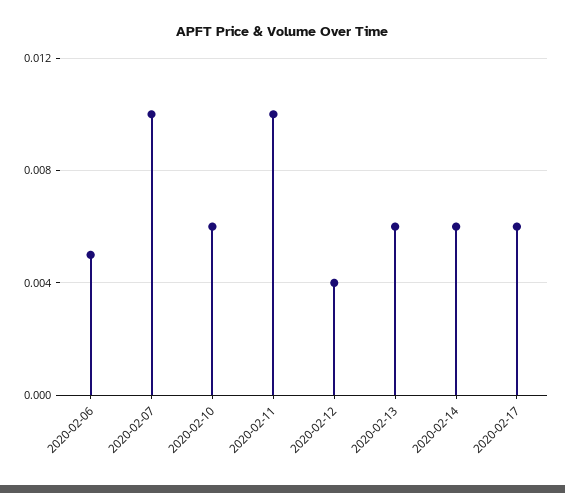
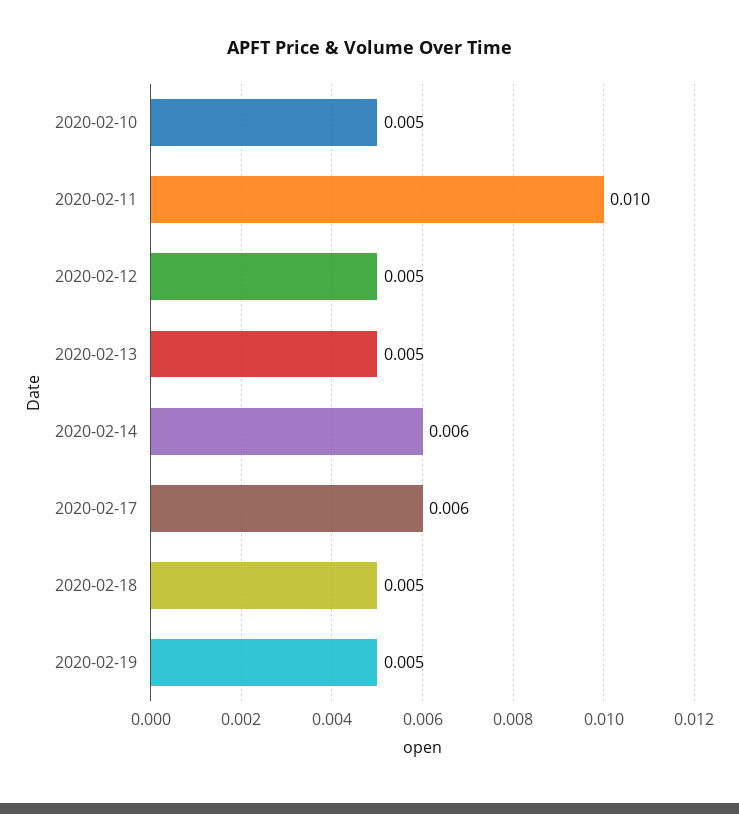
2020-02-06: 0.005 -> none
2020-02-07: 0.01 -> none
2020-02-10: 0.006 -> 0.005
2020-02-12: 0.004 -> 0.005
2020-02-13: 0.006 -> 0.005
2020-02-18: none -> 0.005
2020-02-19: none -> 0.005

